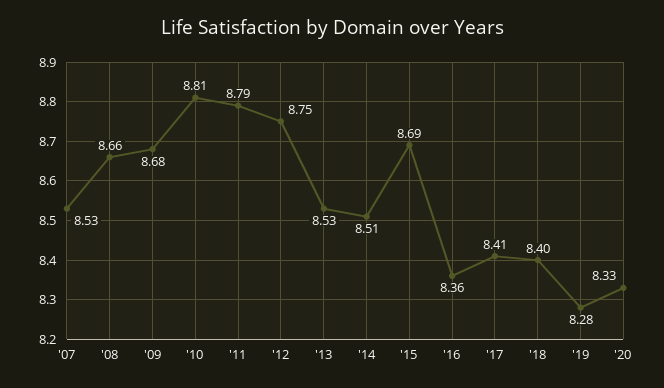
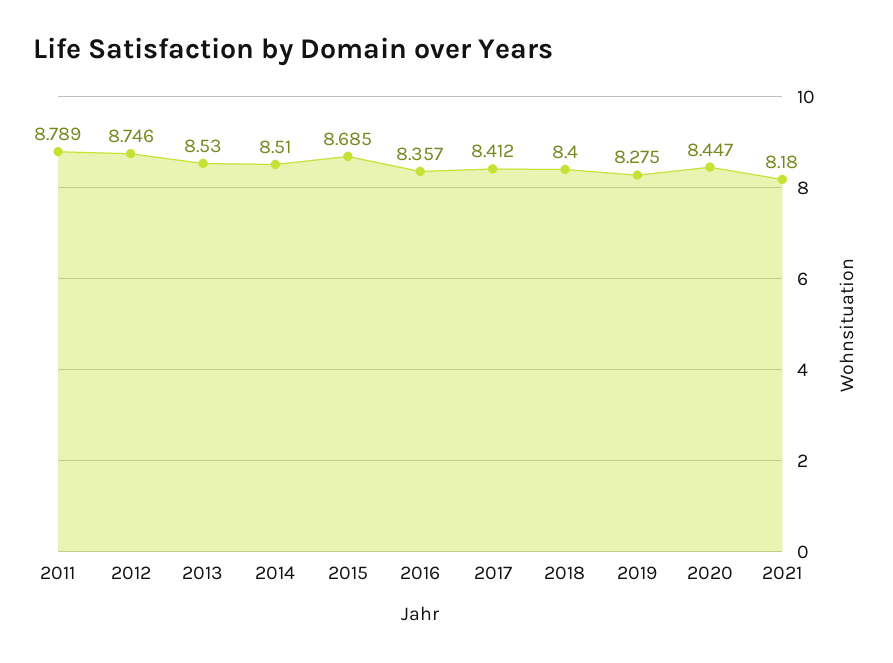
'07: 8.53 -> none
'08: 8.66 -> none
'09: 8.68 -> none
'10: 8.81 -> none
'20: 8.33 -> 8.447
2021: none -> 8.18

